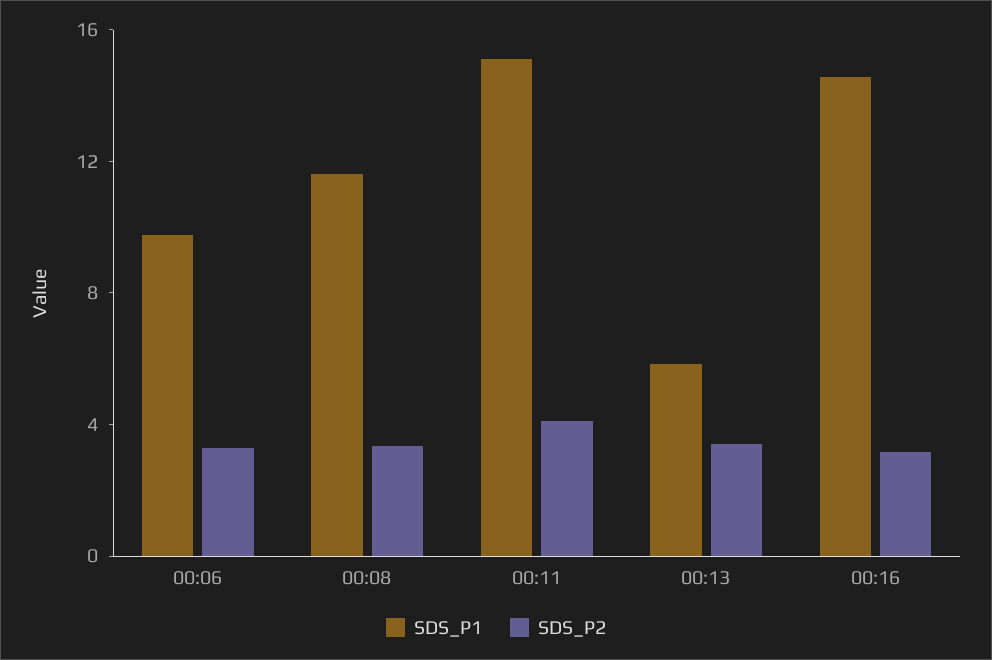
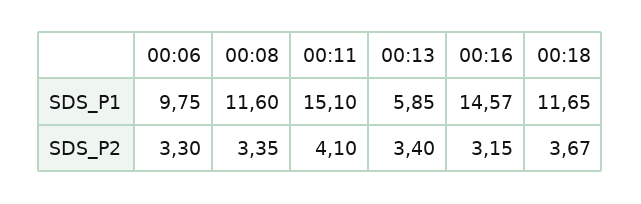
SDS_P1, 00:18: none -> 11.65
SDS_P2, 00:18: none -> 3.67

